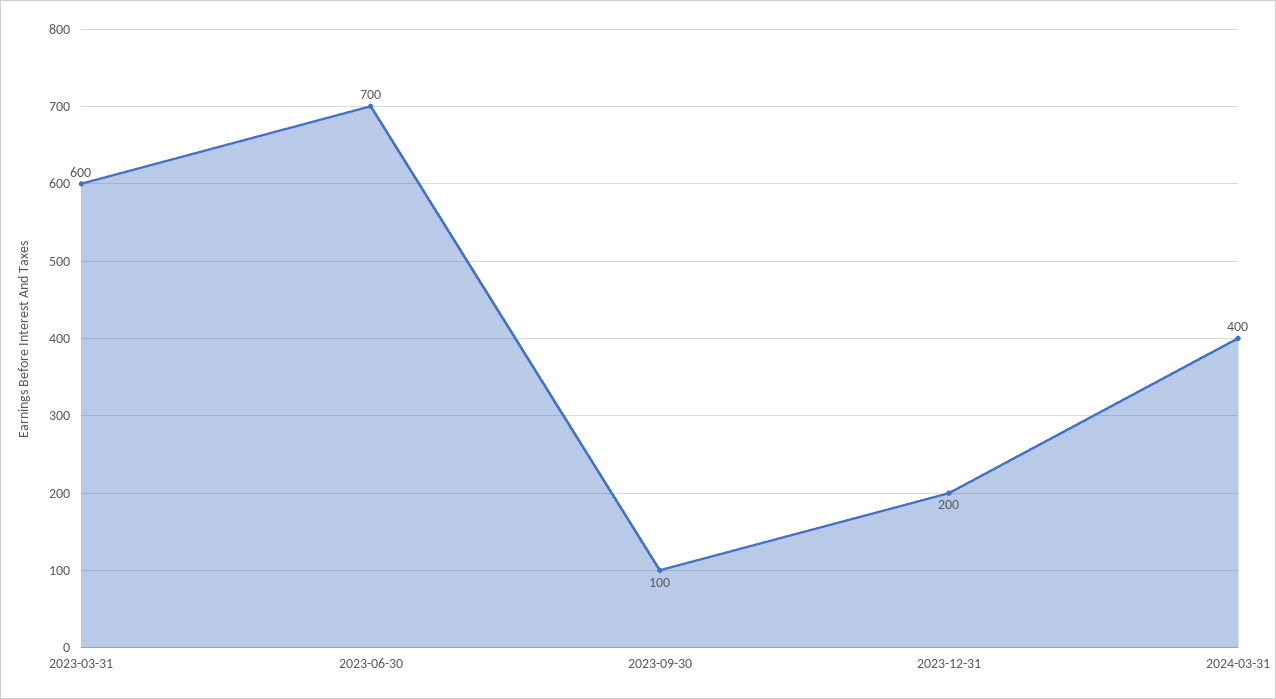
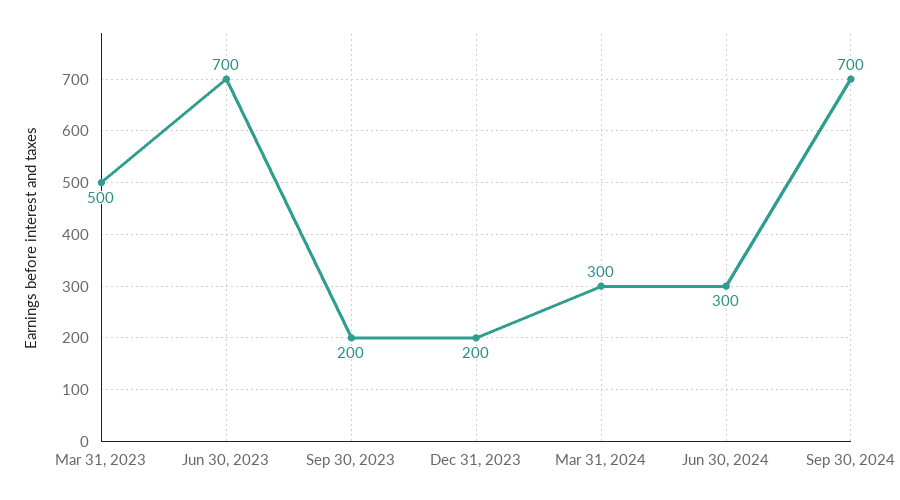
2023-03-31: 600 -> 500
2023-09-30: 100 -> 200
2024-03-31: 400 -> 300
Jun 30, 2024: none -> 300
Sep 30, 2024: none -> 700

